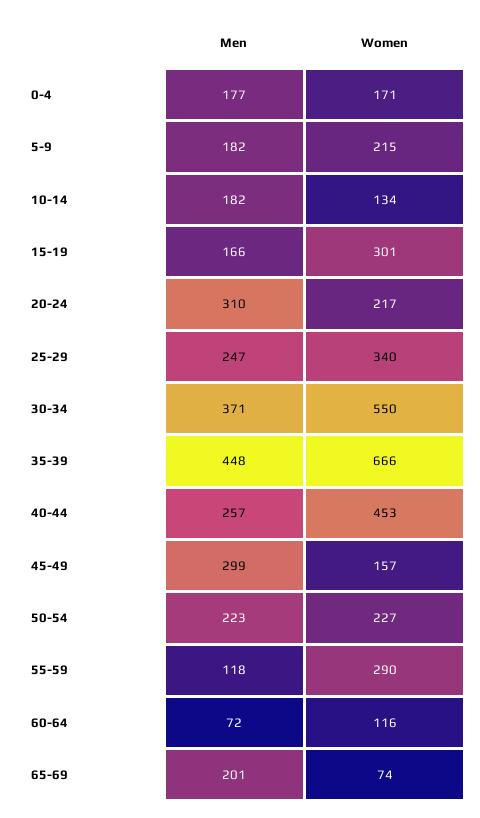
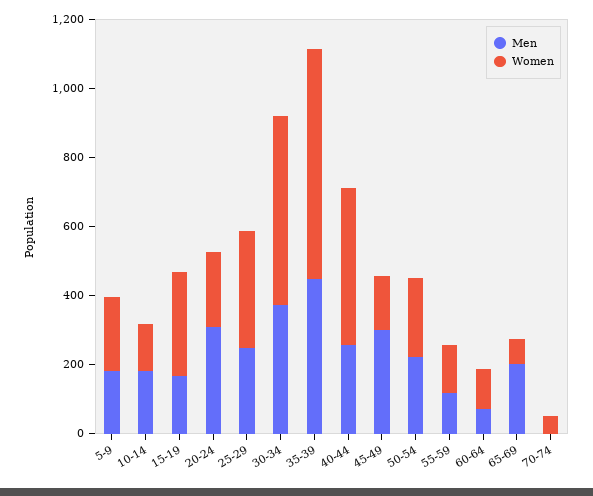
Men, 0-4: 177 -> none
Women, 0-4: 171 -> none
Women, 55-59: 290 -> 150
Men, 70-74: none -> 0
Women, 70-74: none -> 50

